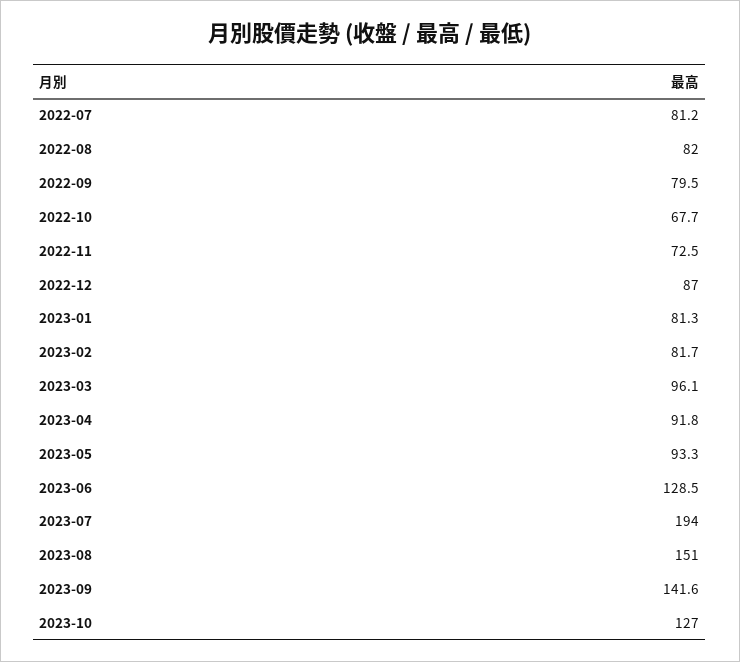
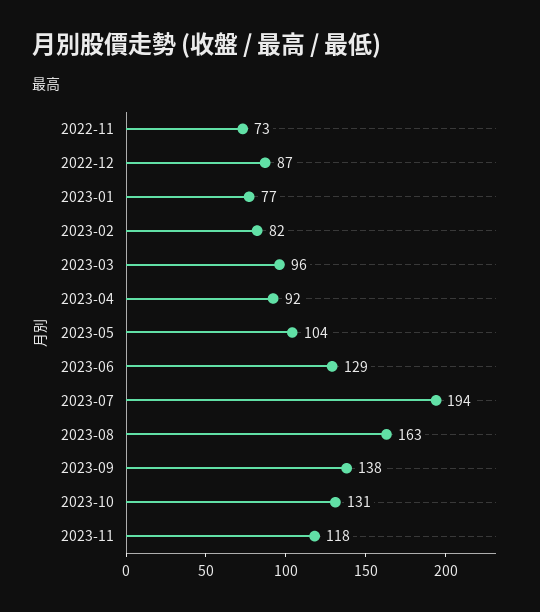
2022-07: 81.2 -> none
2022-08: 82 -> none
2022-09: 79.5 -> none
2022-10: 67.7 -> none
2023-01: 81.3 -> 77
2023-05: 93.3 -> 104
2023-08: 151 -> 163
2023-09: 141.6 -> 138
2023-10: 127 -> 131
2023-11: none -> 118

